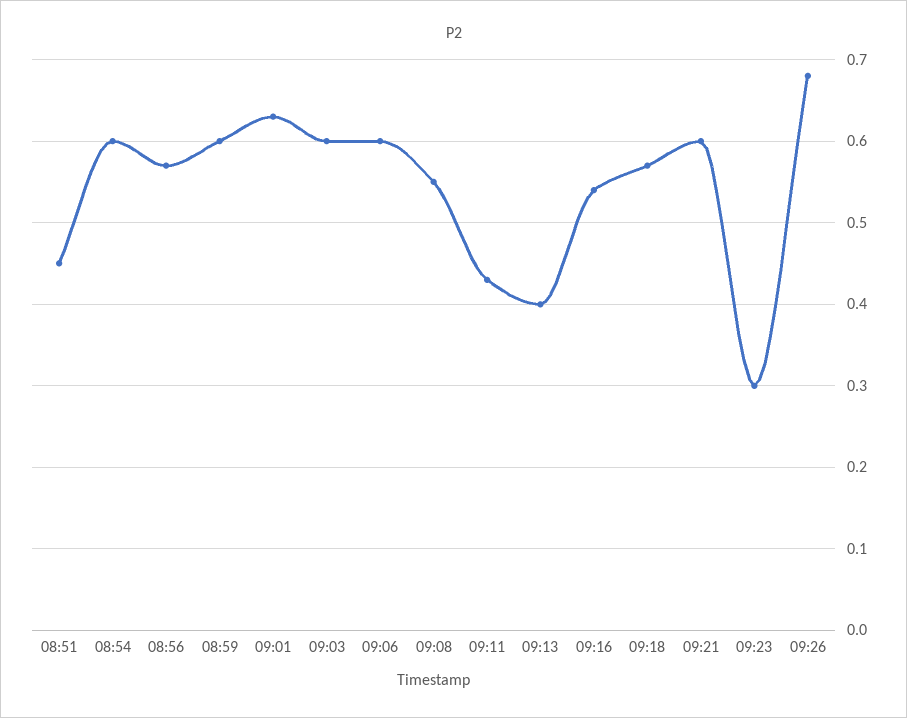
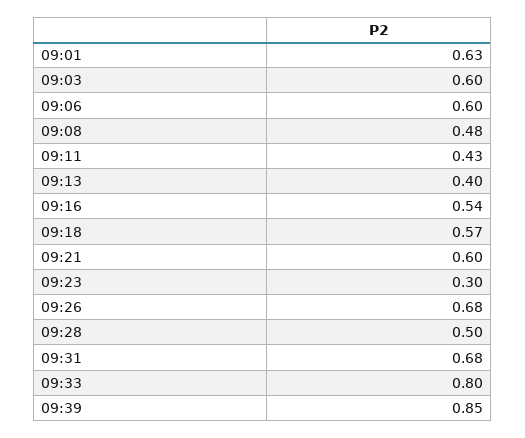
08:51: 0.45 -> none
08:54: 0.6 -> none
08:56: 0.57 -> none
08:59: 0.6 -> none
09:08: 0.55 -> 0.48
09:28: none -> 0.5
09:31: none -> 0.68
09:33: none -> 0.8
09:39: none -> 0.85

